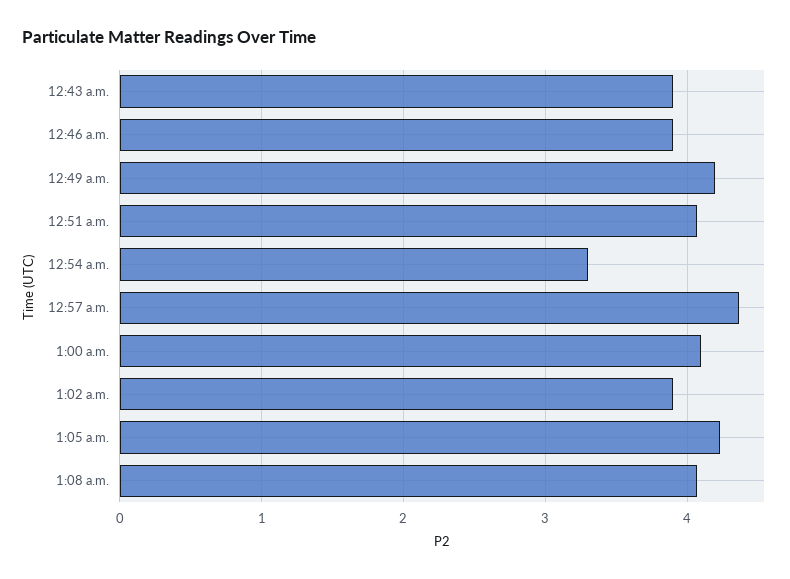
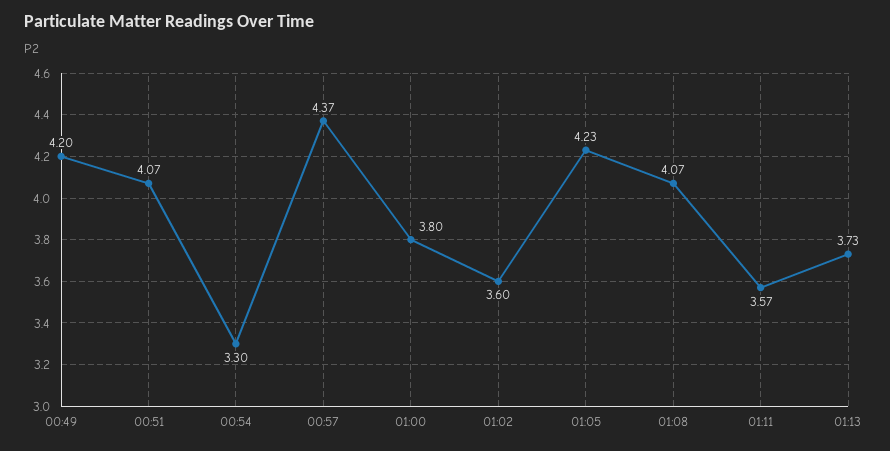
12:43 a.m.: 3.9 -> none
12:46 a.m.: 3.9 -> none
1:00 a.m.: 4.1 -> 3.8
1:02 a.m.: 3.9 -> 3.6
01:11: none -> 3.57
01:13: none -> 3.73

